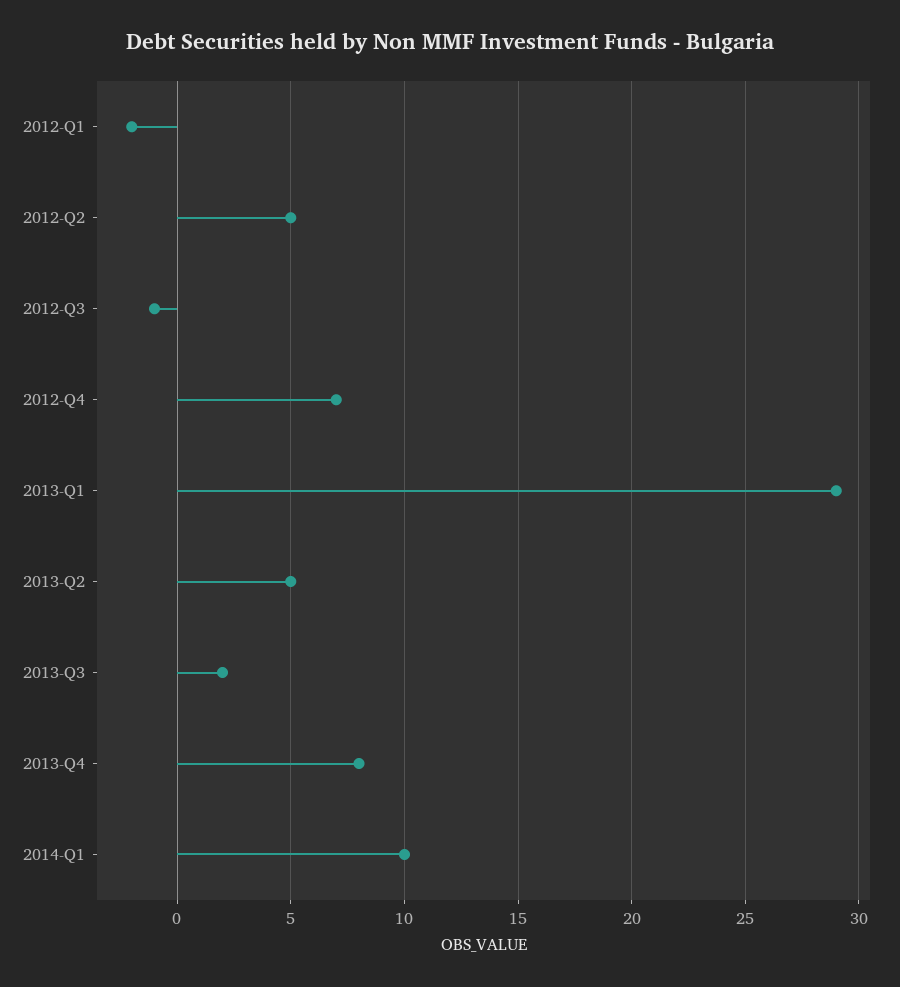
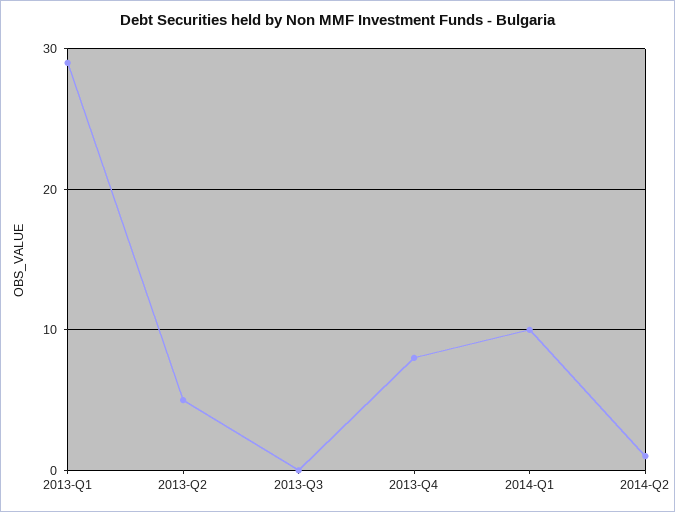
2012-Q1: -2 -> none
2012-Q2: 5 -> none
2012-Q3: -1 -> none
2012-Q4: 7 -> none
2013-Q3: 2 -> 0
2014-Q2: none -> 1

